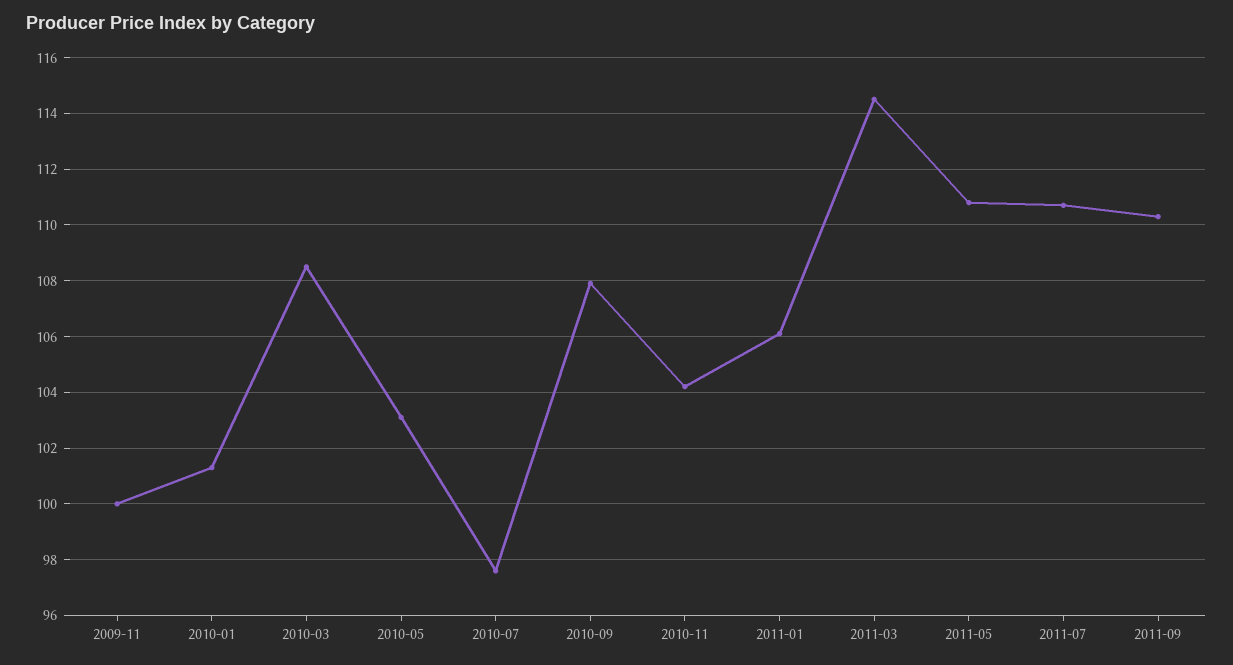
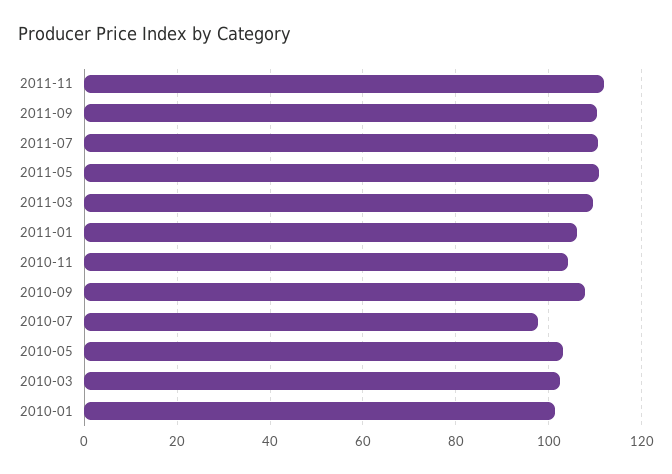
2009-11: 100 -> none
2010-03: 108.5 -> 102
2011-03: 114.5 -> 110
2011-11: none -> 112

